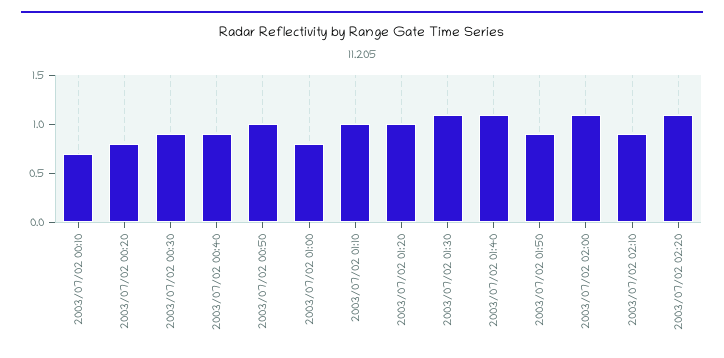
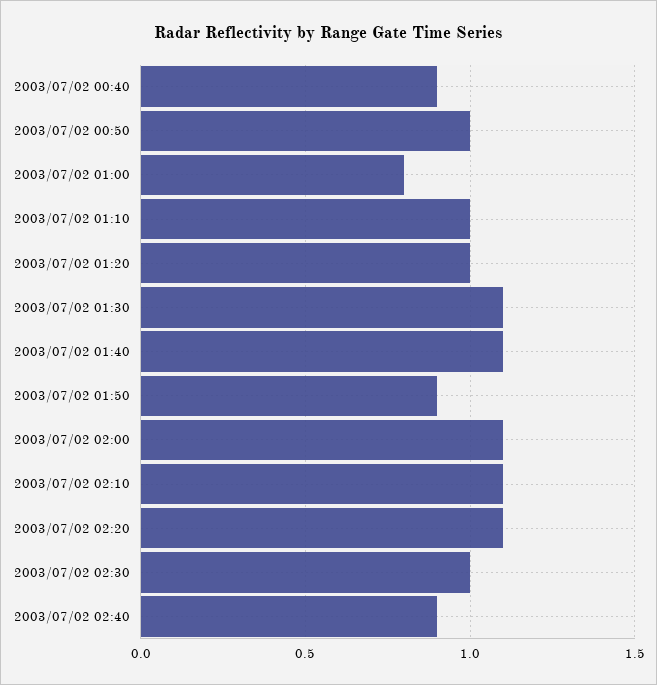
2003/07/02 00:10: 0.7 -> none
2003/07/02 00:20: 0.8 -> none
2003/07/02 00:30: 0.9 -> none
2003/07/02 02:10: 0.9 -> 1.1
2003/07/02 02:30: none -> 1
2003/07/02 02:40: none -> 0.9

